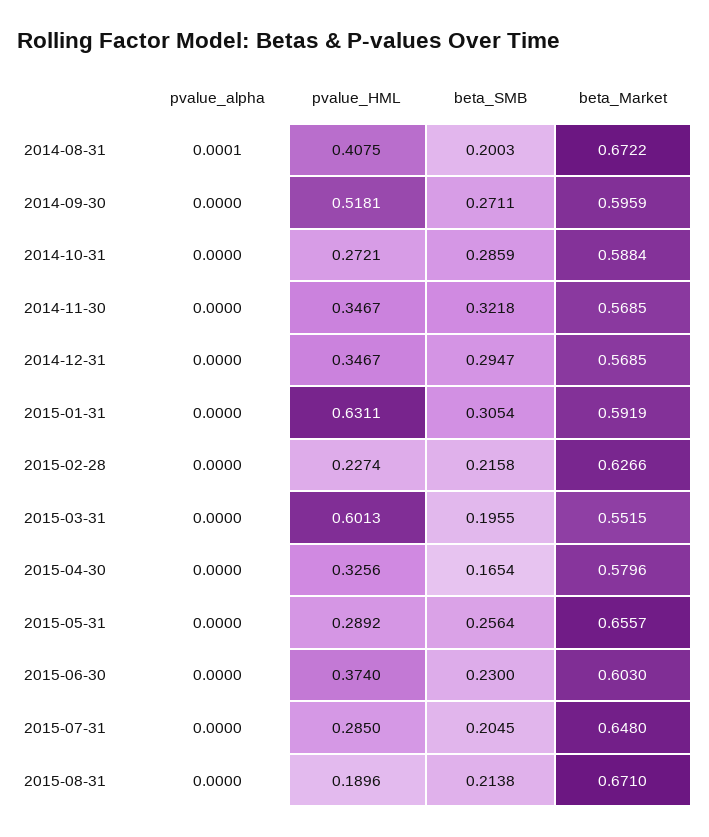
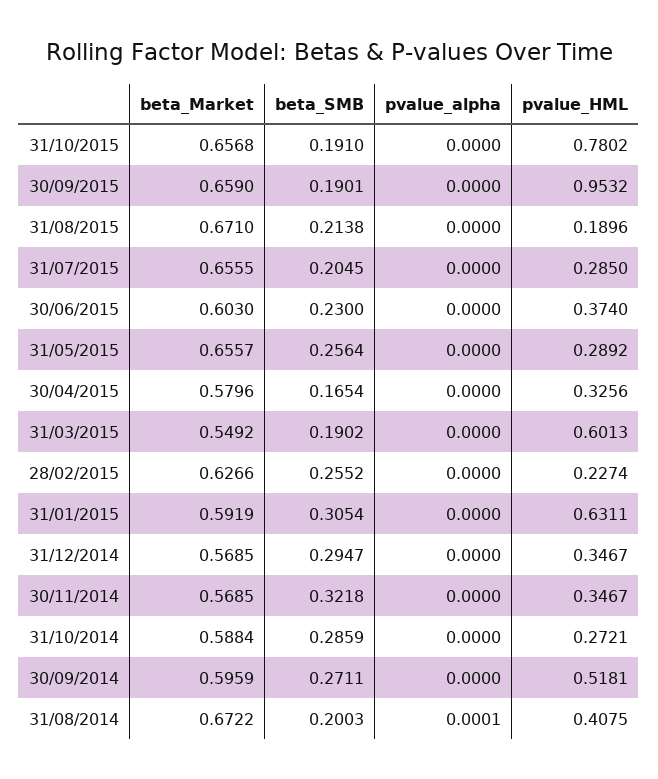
beta_SMB, 2015-02-28: 0.2158 -> 0.2552
beta_SMB, 2015-03-31: 0.1955 -> 0.1902
beta_Market, 2015-03-31: 0.5515 -> 0.5492
beta_Market, 2015-07-31: 0.648 -> 0.6555
beta_Market, 31/10/2015: none -> 0.6568
beta_SMB, 31/10/2015: none -> 0.191
pvalue_alpha, 31/10/2015: none -> 0
pvalue_HML, 31/10/2015: none -> 0.7802
beta_Market, 30/09/2015: none -> 0.659
beta_SMB, 30/09/2015: none -> 0.1901
pvalue_alpha, 30/09/2015: none -> 0
pvalue_HML, 30/09/2015: none -> 0.9532

